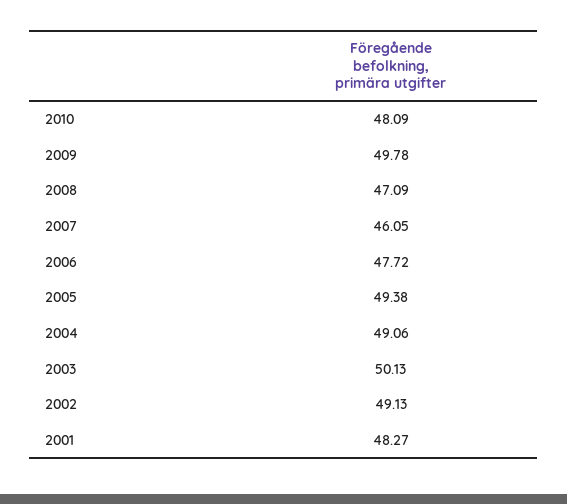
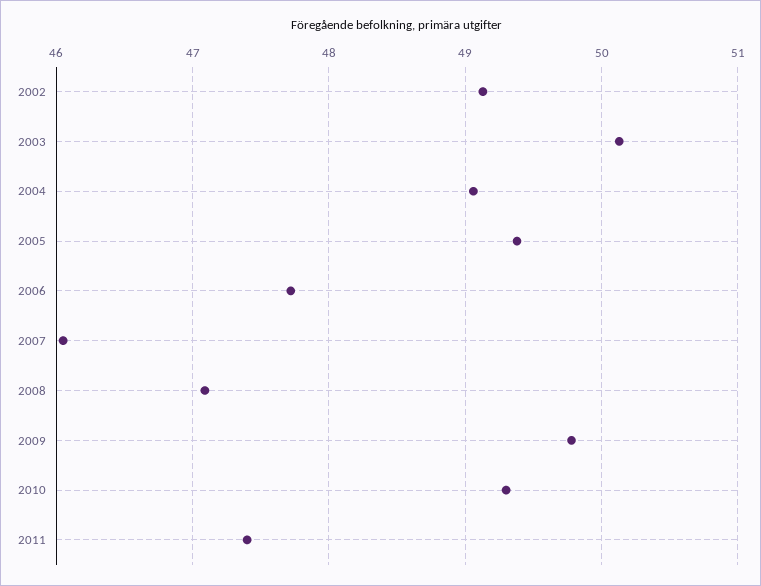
2010: 48.09 -> 49.3
2001: 48.27 -> none
2011: none -> 47.4

